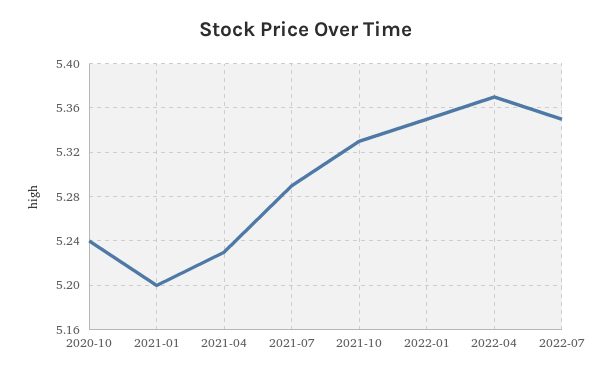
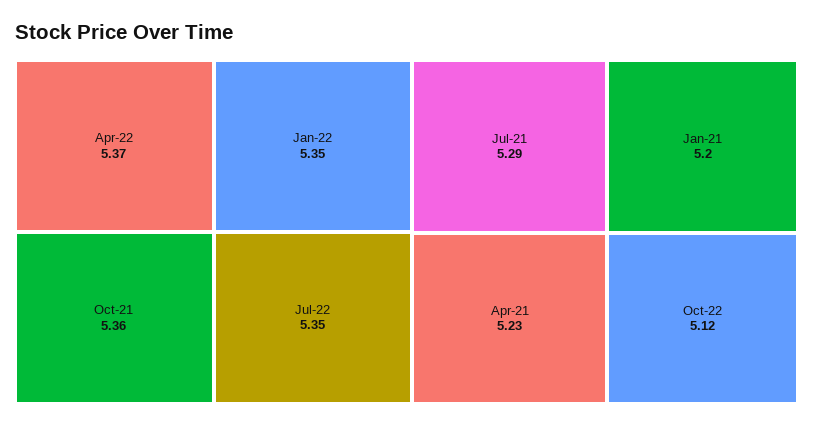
2020-10: 5.24 -> none
2021-10: 5.33 -> 5.36
Oct-22: none -> 5.12

